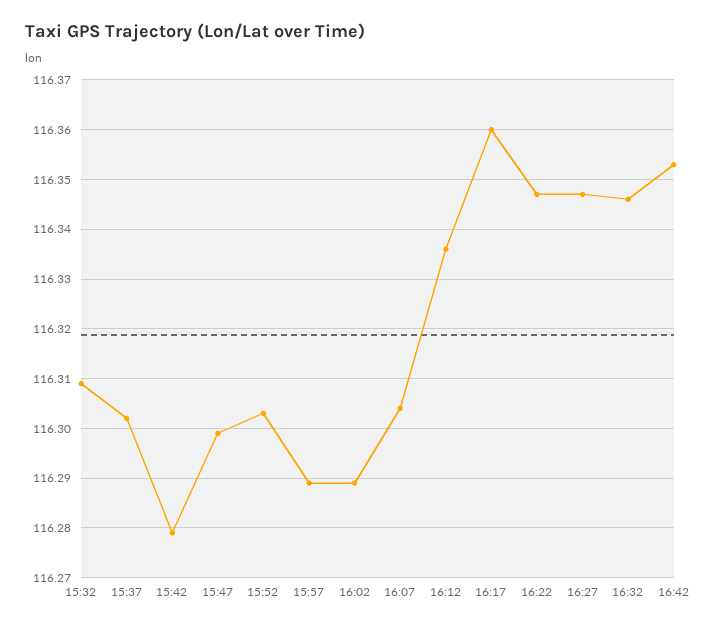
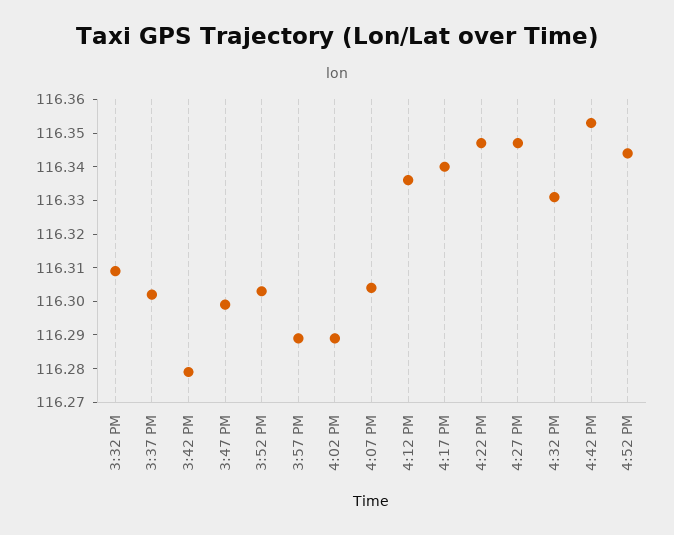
16:17: 116.36 -> 116.34
16:32: 116.345 -> 116.33
4:52 PM: none -> 116.345

